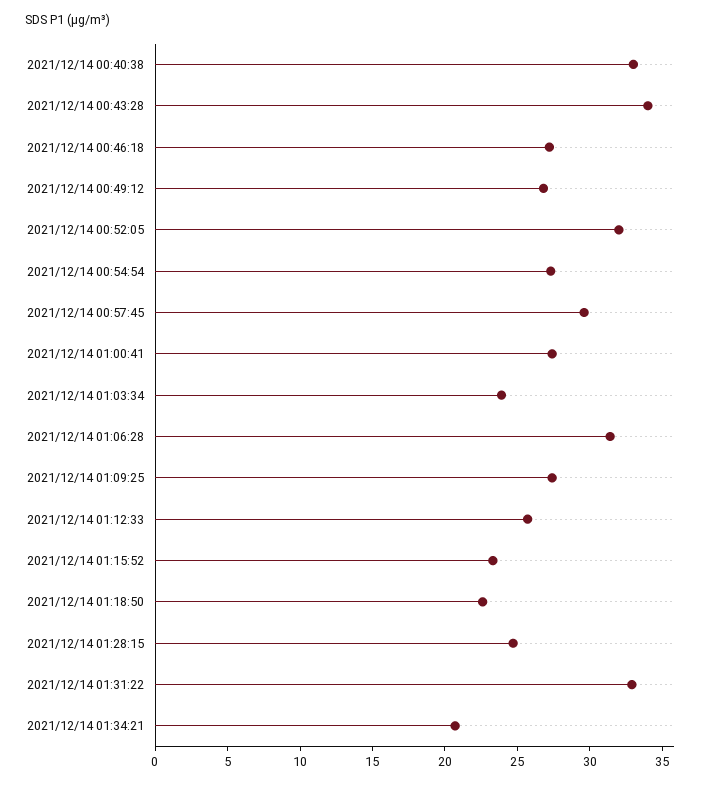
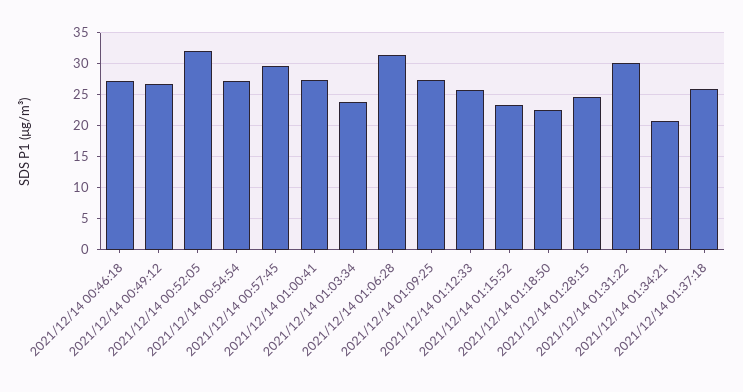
2021/12/14 00:40:38: 33 -> none
2021/12/14 00:43:28: 34 -> none
2021/12/14 01:31:22: 33 -> 30
2021/12/14 01:37:18: none -> 26

